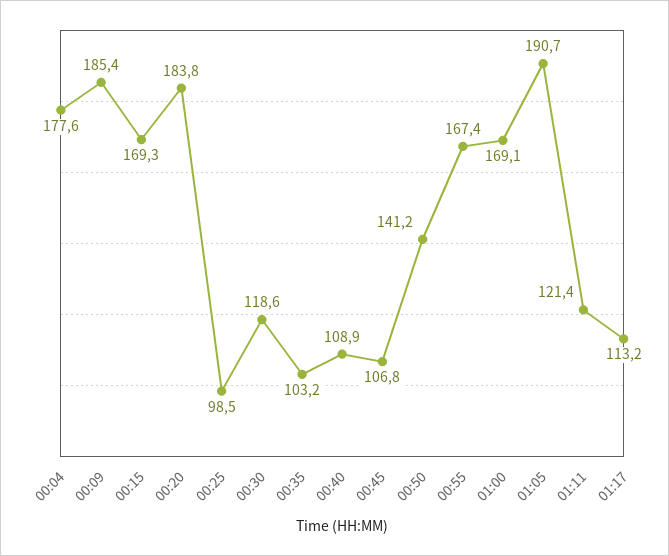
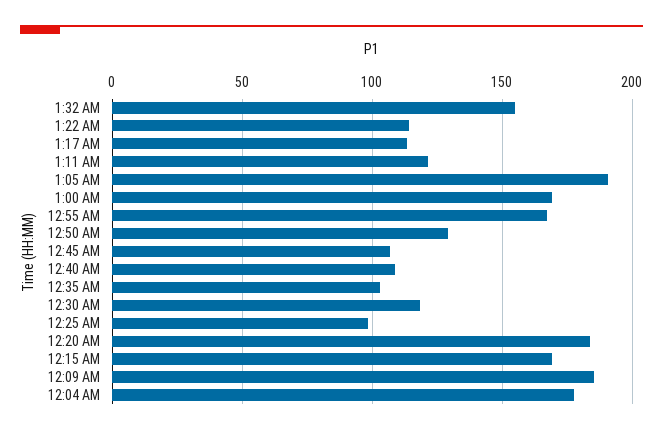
00:50: 141.2 -> 130
1:32 AM: none -> 155
1:22 AM: none -> 115

